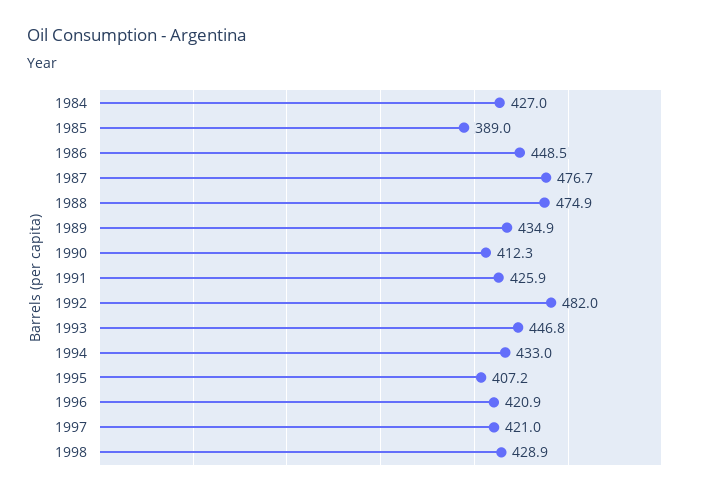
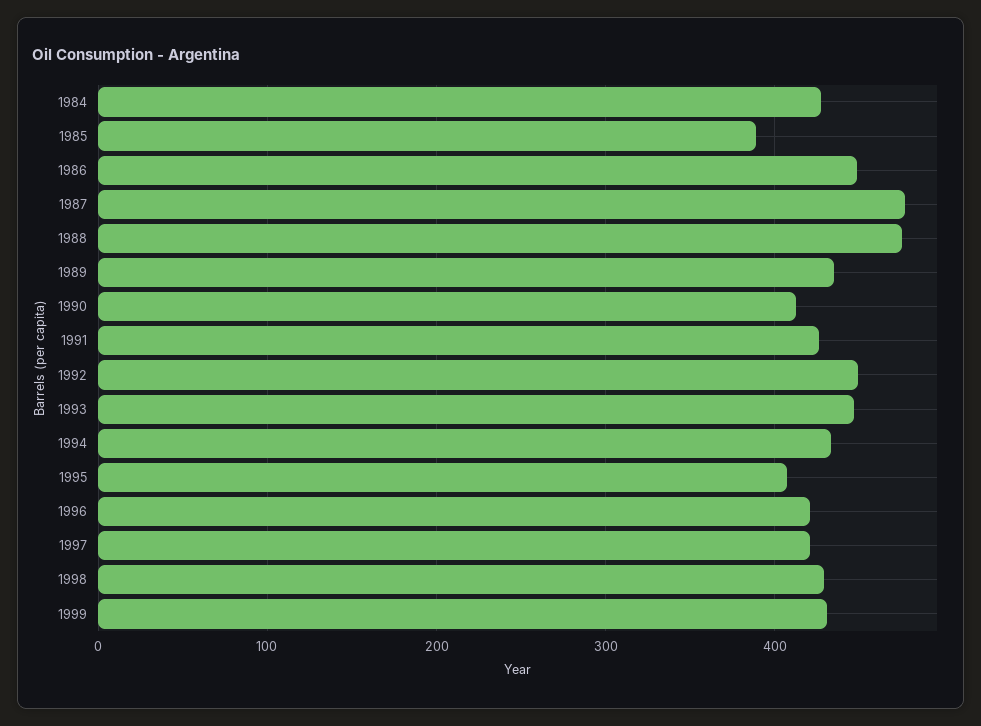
1992: 482 -> 450
1999: none -> 430

